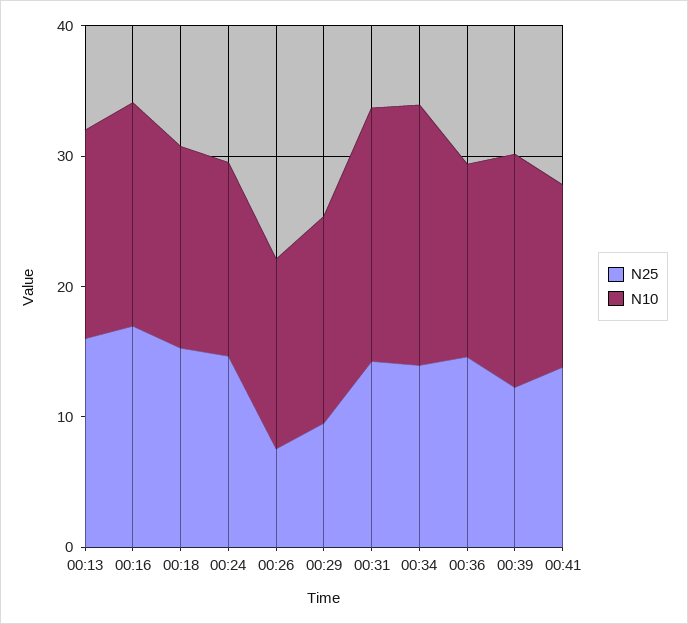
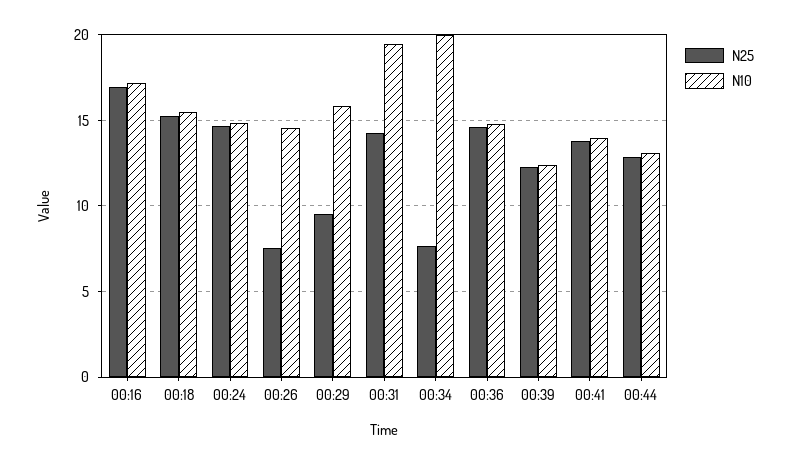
N25, 00:13: 16 -> none
N10, 00:13: 16 -> none
N25, 00:34: 14 -> 7.5
N10, 00:39: 18 -> 12.5
N25, 00:44: none -> 13
N10, 00:44: none -> 13

